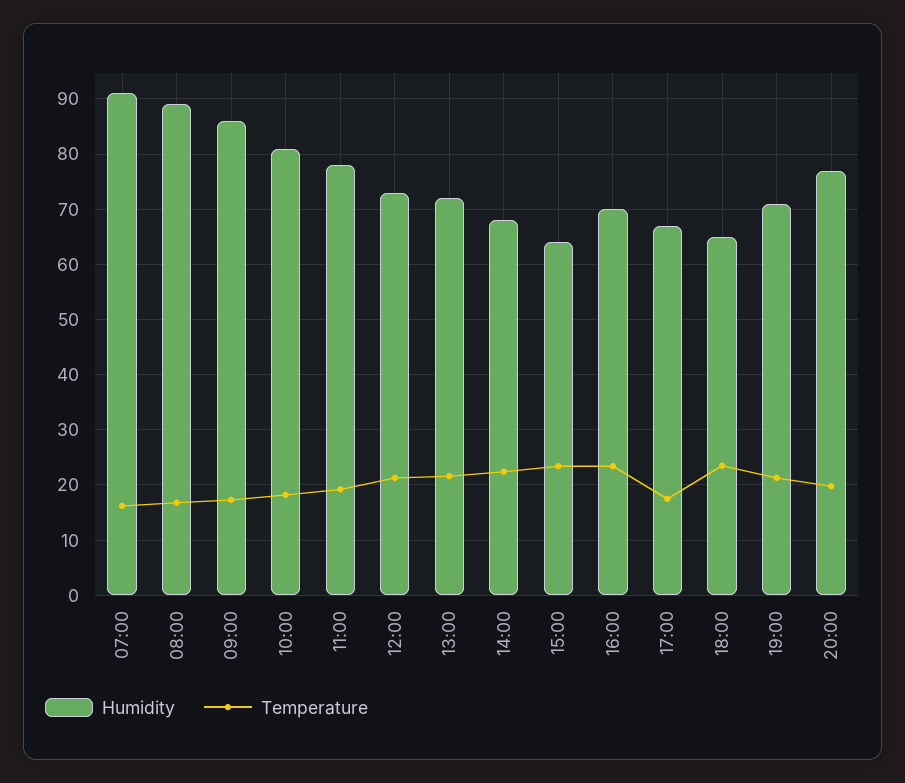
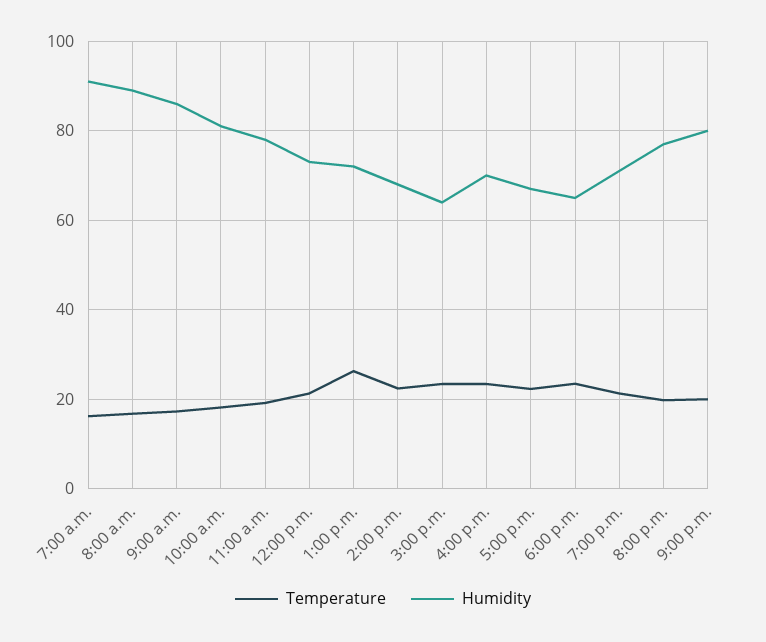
Temperature, 13:00: 22 -> 26
Temperature, 17:00: 18 -> 22
Temperature, 9:00 p.m.: none -> 20
Humidity, 9:00 p.m.: none -> 80

